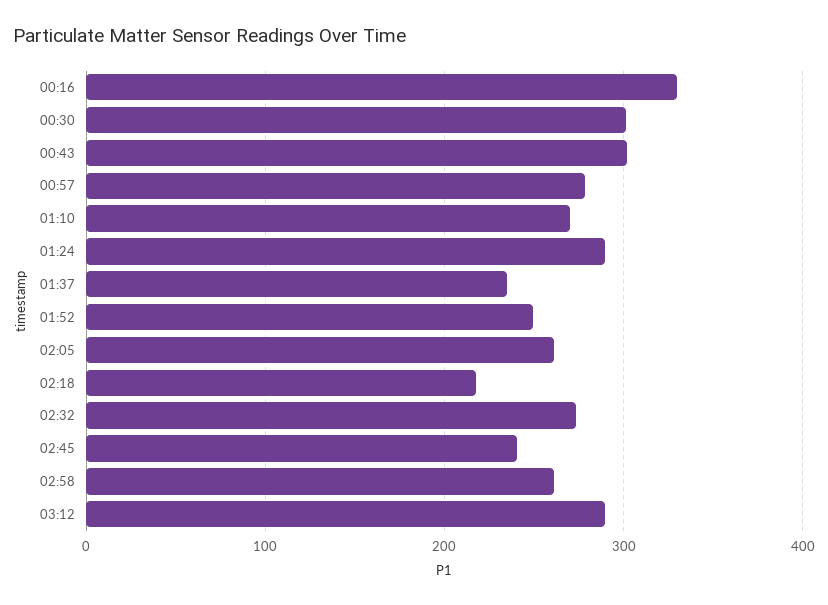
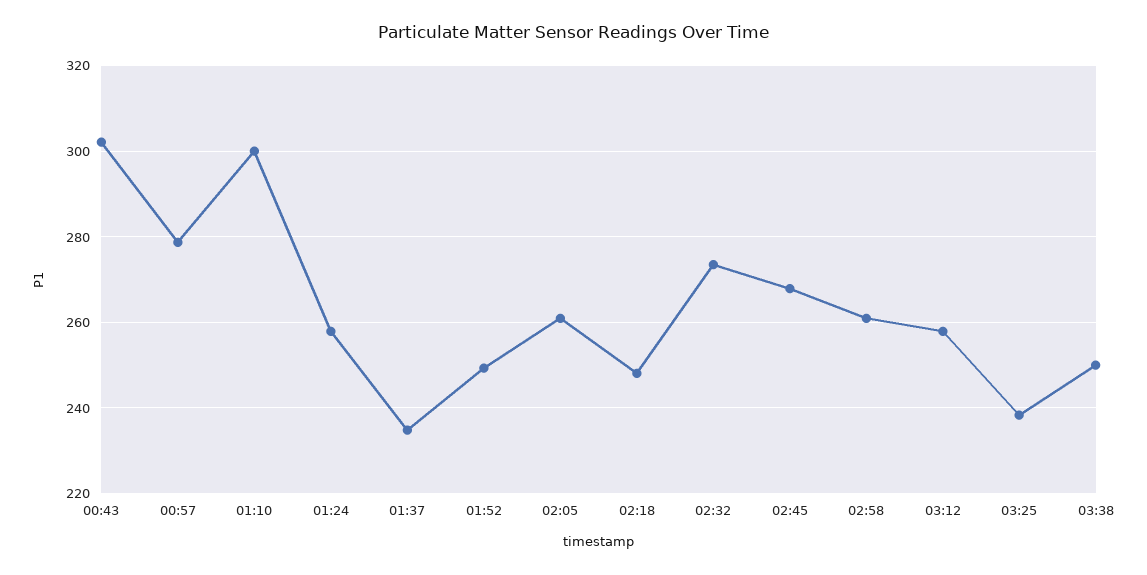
00:16: 330 -> none
00:30: 300 -> none
01:10: 270 -> 300
01:24: 290 -> 258
02:18: 220 -> 248
02:45: 240 -> 268
03:12: 290 -> 258
03:25: none -> 238
03:38: none -> 250

